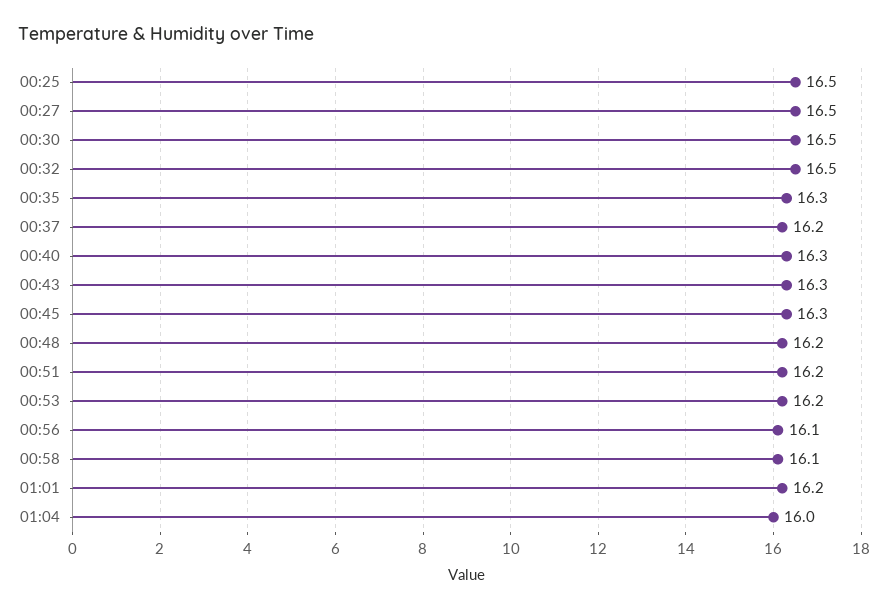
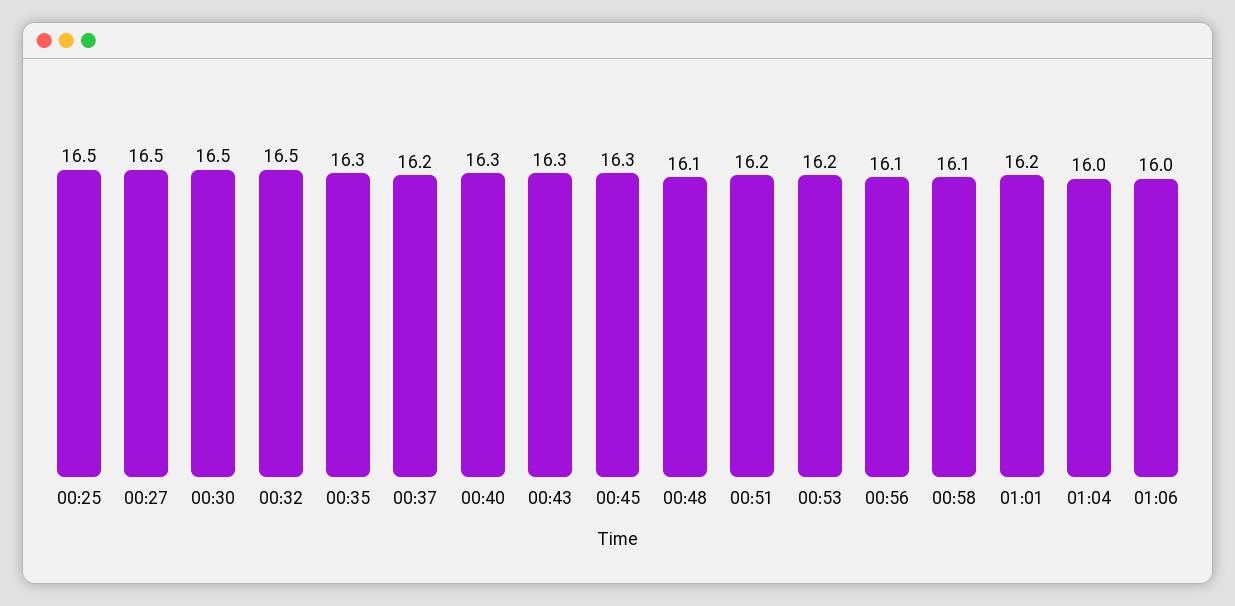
00:48: 16.2 -> 16.1
01:06: none -> 16

